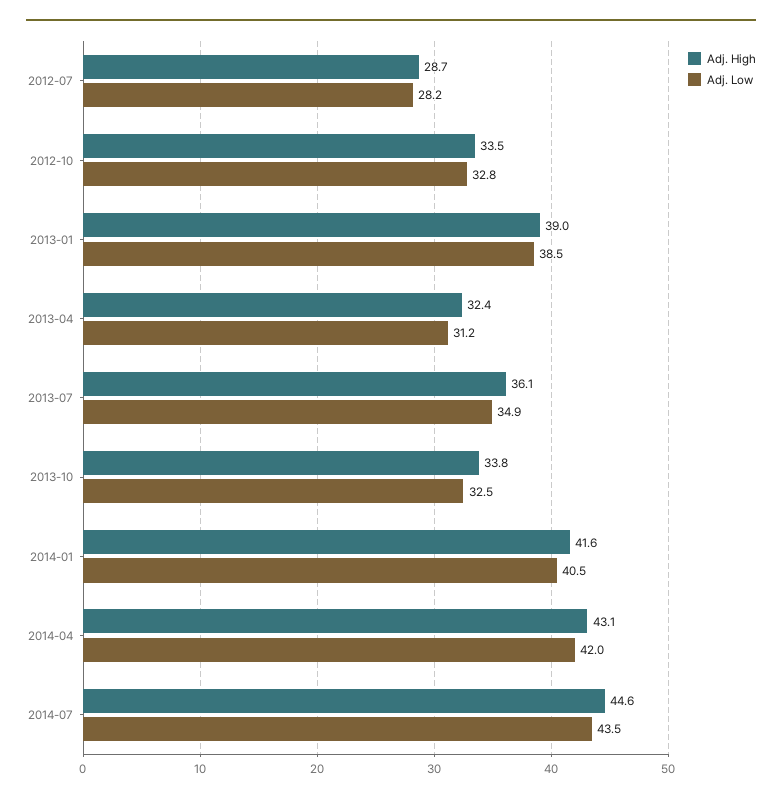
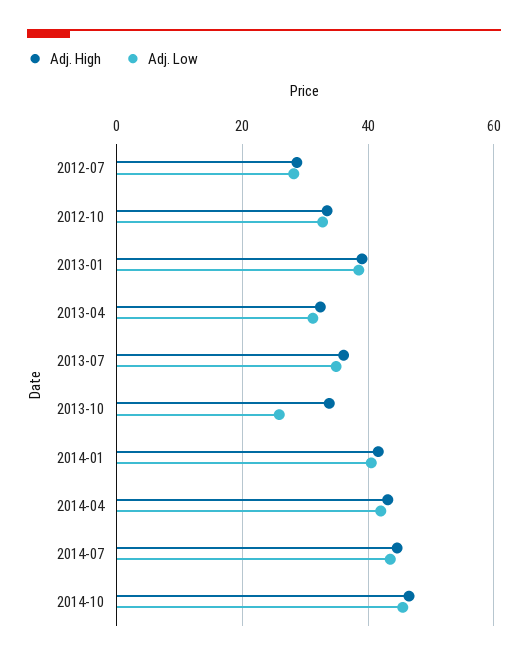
Adj. Low, 2013-10: 32.5 -> 26
Adj. High, 2014-10: none -> 46
Adj. Low, 2014-10: none -> 46

